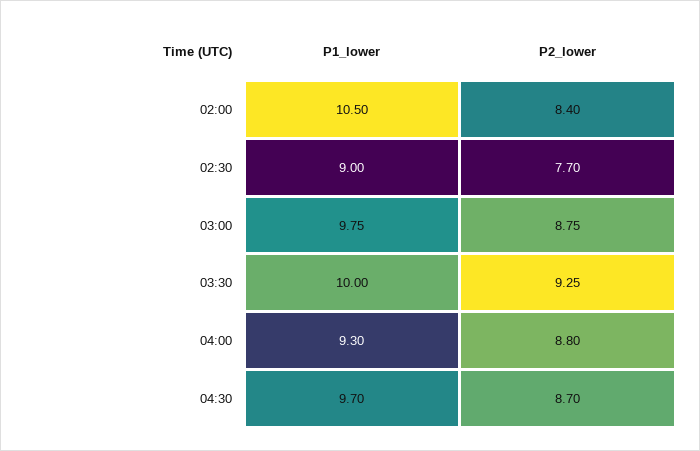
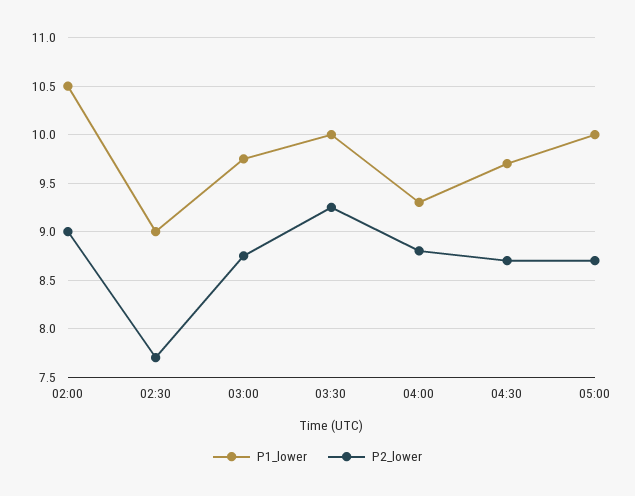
P2_lower, 02:00: 8.4 -> 9
P1_lower, 05:00: none -> 10
P2_lower, 05:00: none -> 8.7

